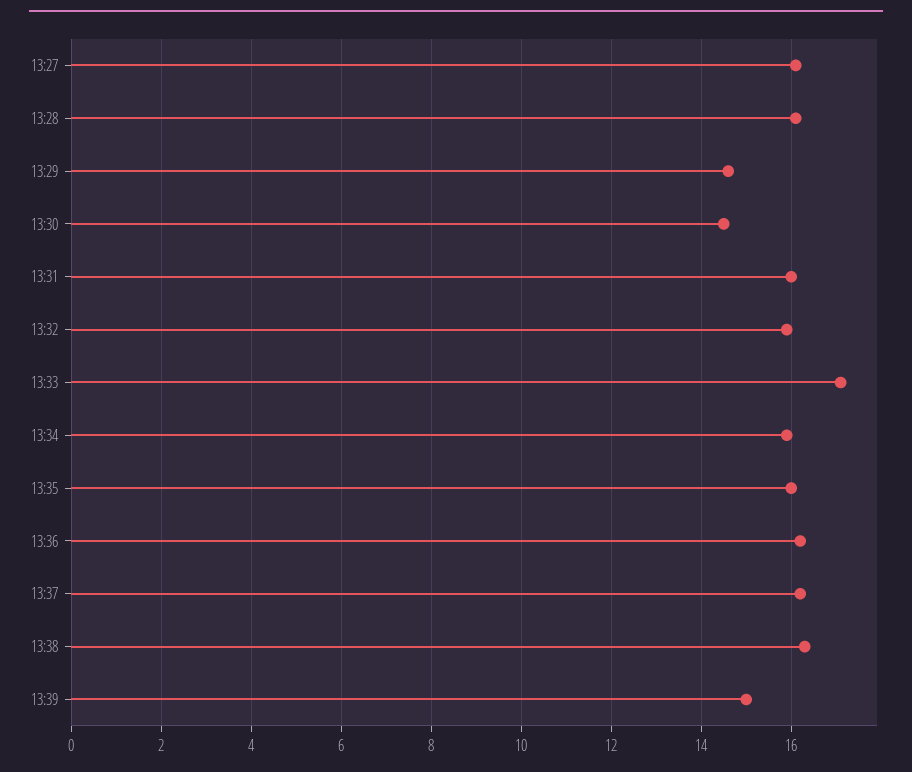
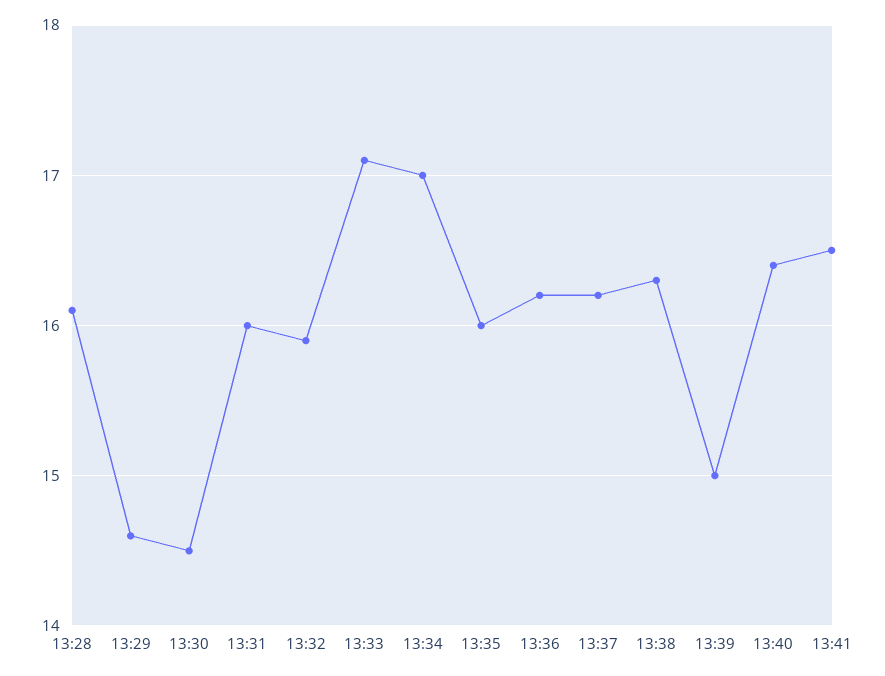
13:27: 16 -> none
13:34: 16 -> 17
13:40: none -> 16.4
13:41: none -> 16.5

